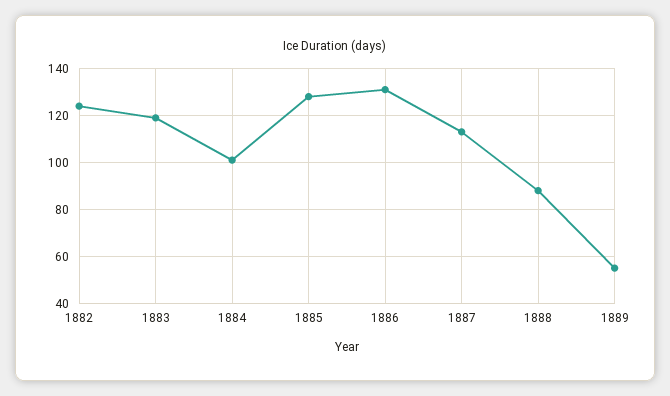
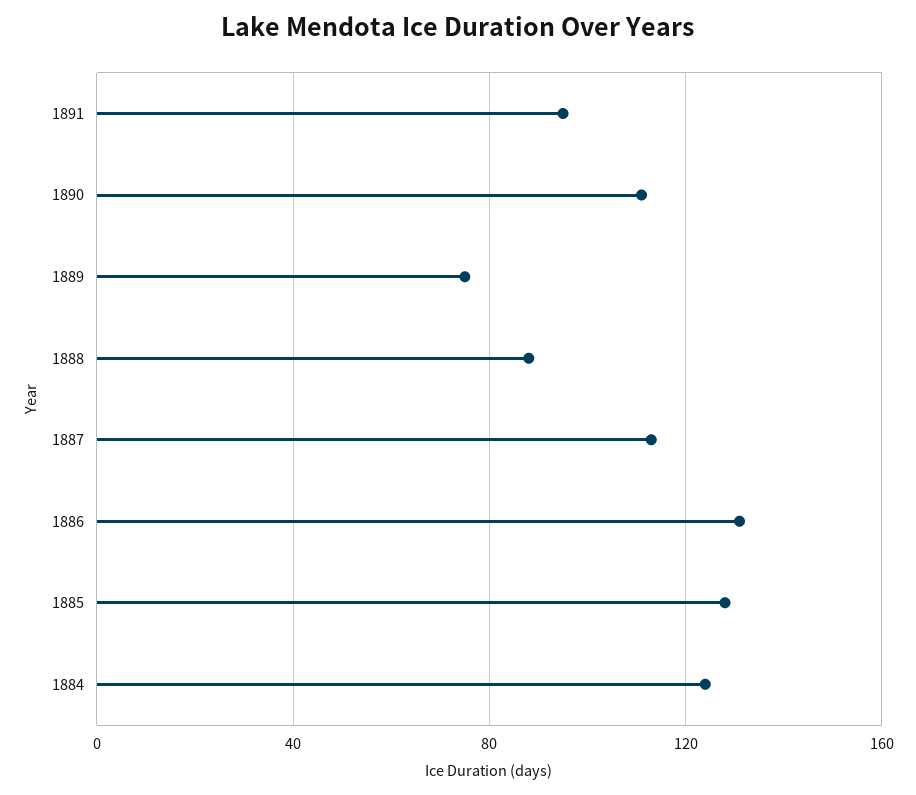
1882: 125 -> none
1883: 120 -> none
1884: 100 -> 125
1889: 55 -> 75
1891: none -> 95
1890: none -> 110

